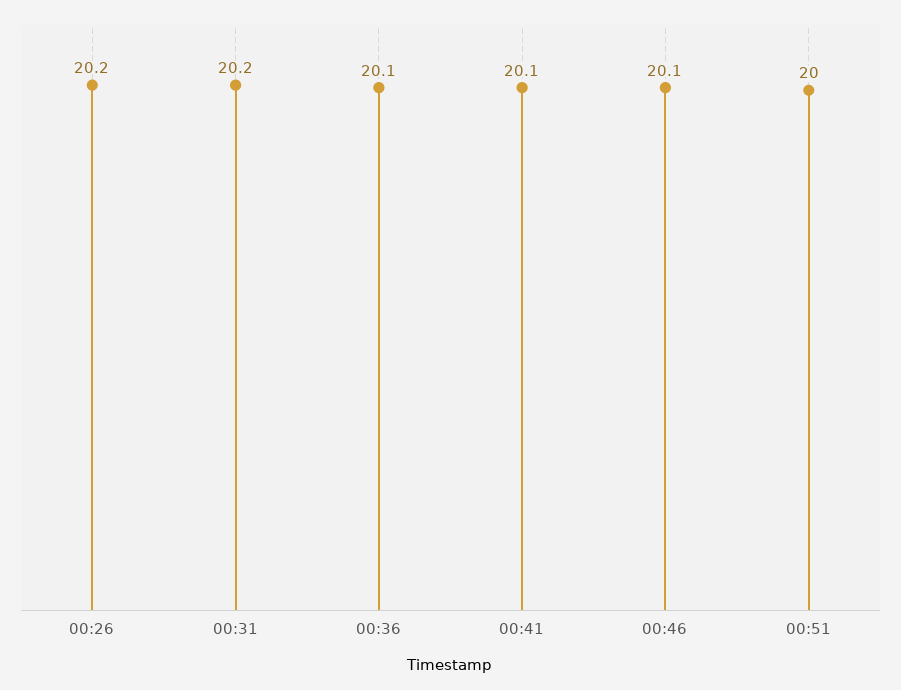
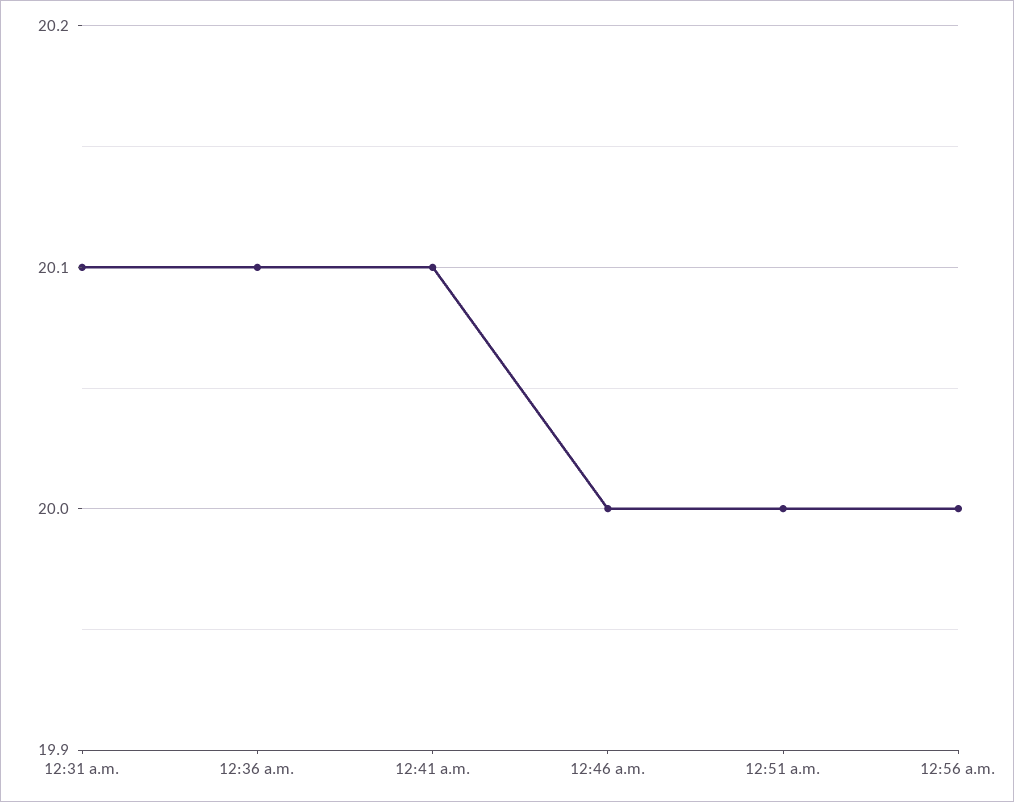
00:26: 20.2 -> none
00:31: 20.2 -> 20.1
00:46: 20.1 -> 20
12:56 a.m.: none -> 20

